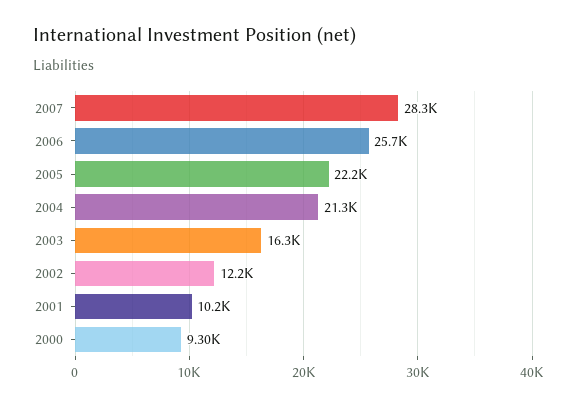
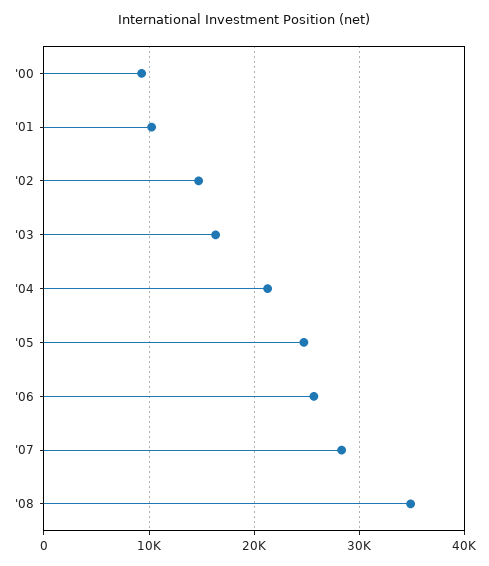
2005: 22200 -> 25000
2002: 12200 -> 15000
'08: none -> 35000

